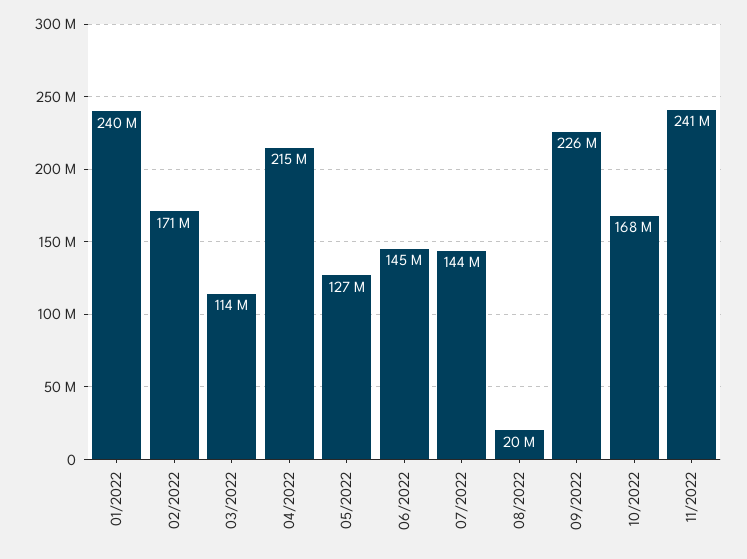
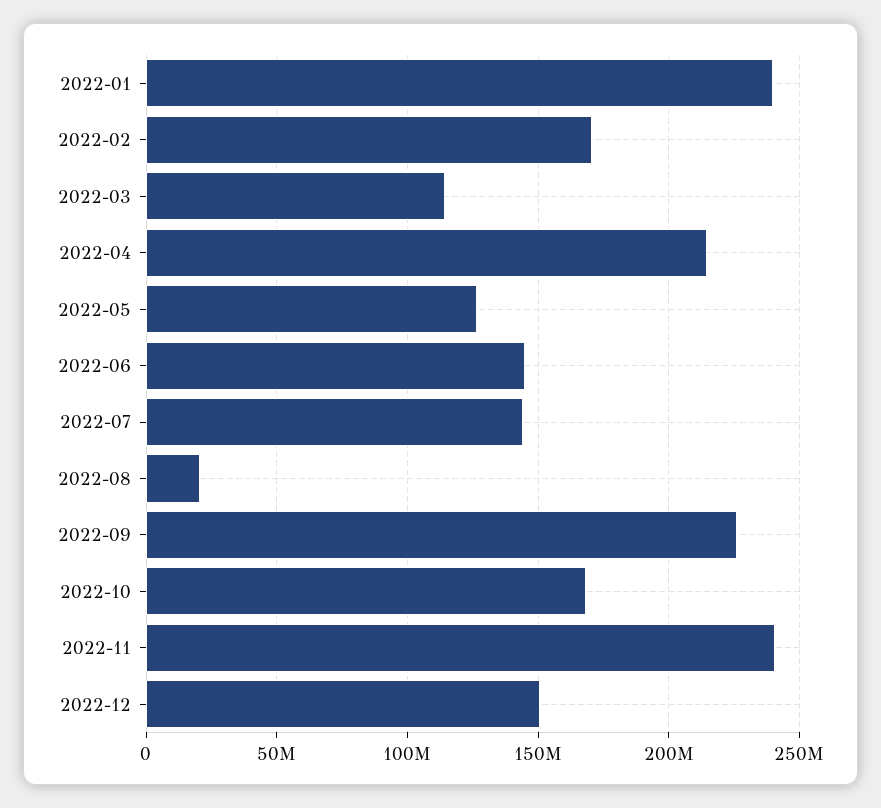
2022-12: none -> 150000000

